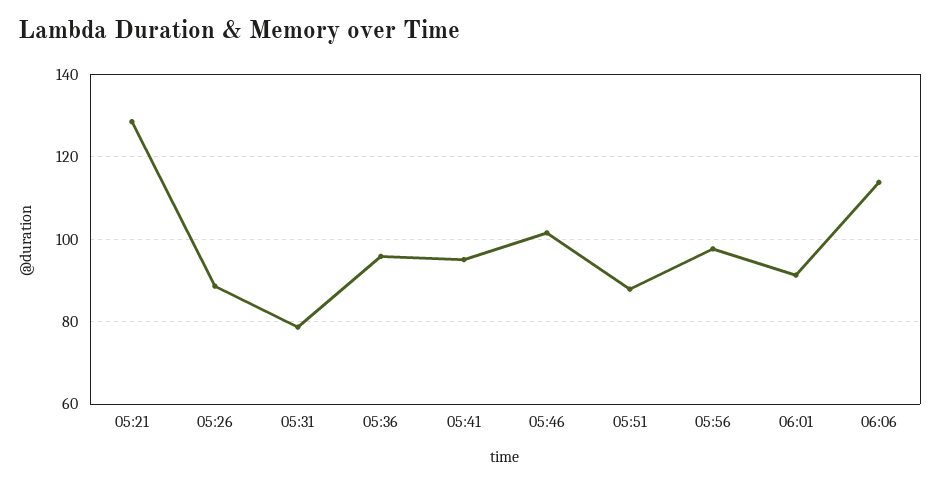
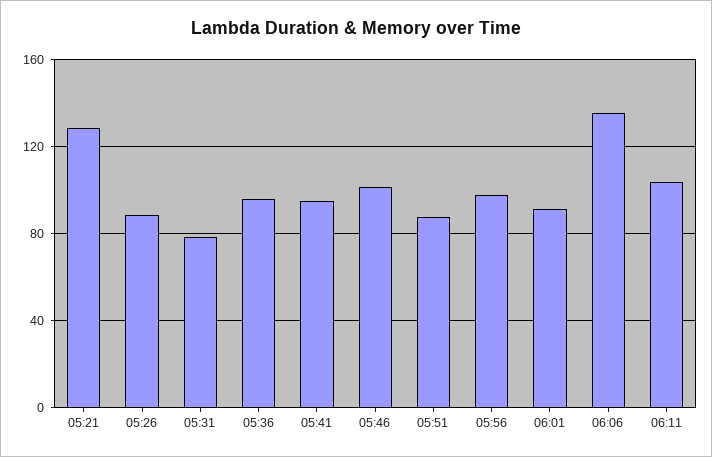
06:06: 114 -> 135
06:11: none -> 105

